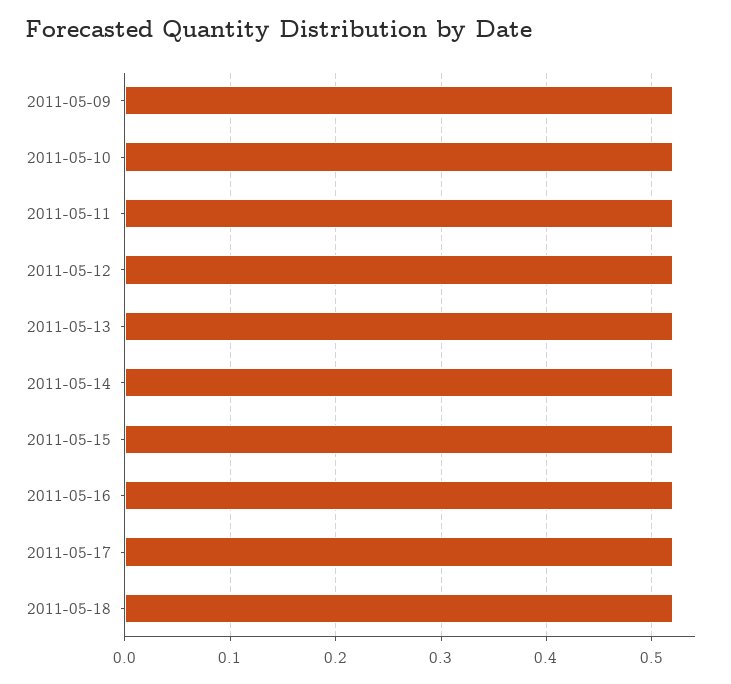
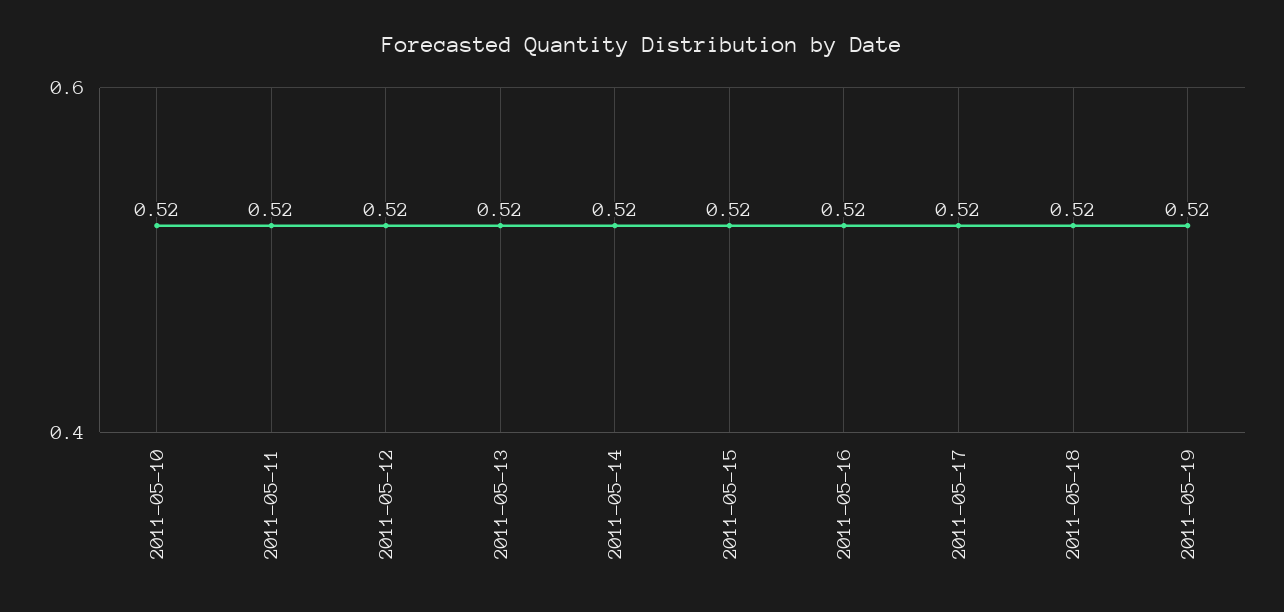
2011-05-09: 0.52 -> none
2011-05-19: none -> 0.52

